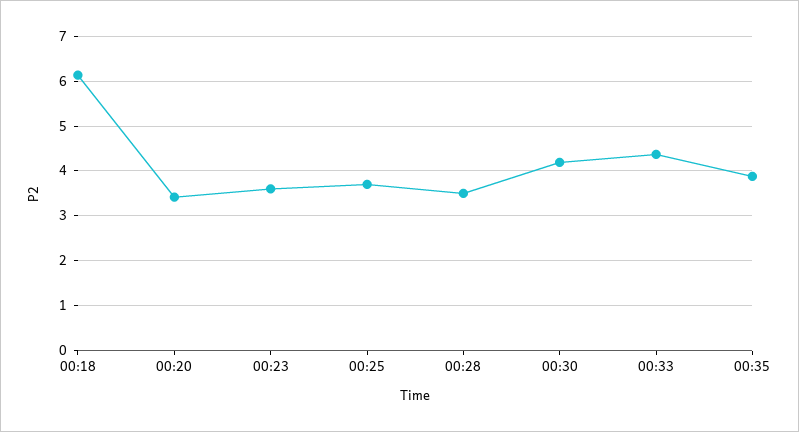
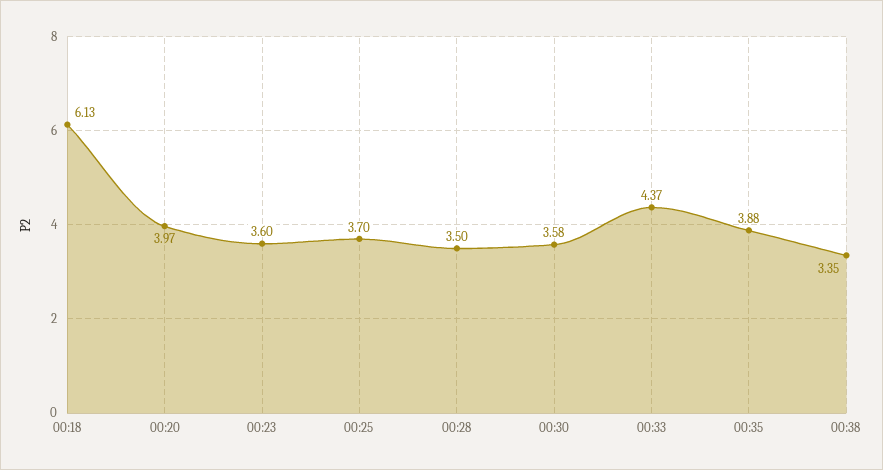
00:20: 3.4 -> 3.97
00:30: 4.2 -> 3.58
00:38: none -> 3.35

